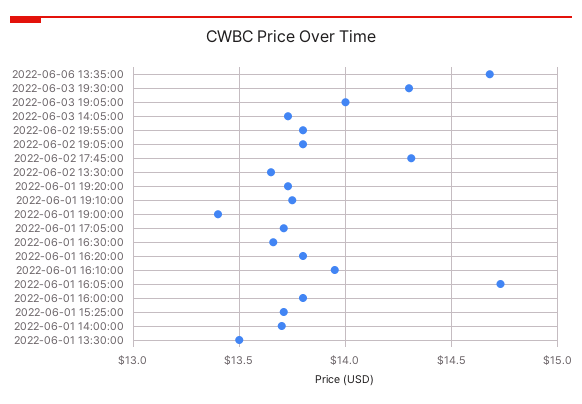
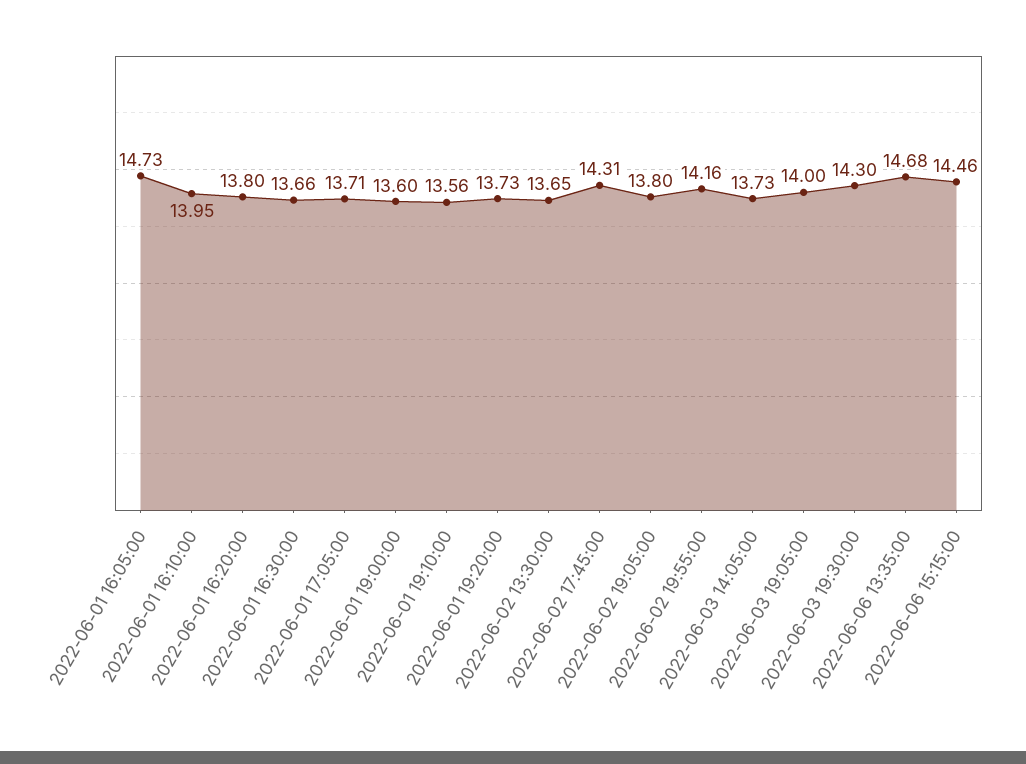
2022-06-02 19:55:00: 13.8 -> 14.16
2022-06-01 19:10:00: 13.75 -> 13.56
2022-06-01 19:00:00: 13.4 -> 13.6
2022-06-01 16:00:00: 13.8 -> none
2022-06-01 15:25:00: 13.7 -> none
2022-06-01 14:00:00: 13.7 -> none
2022-06-01 13:30:00: 13.5 -> none
2022-06-06 15:15:00: none -> 14.46

